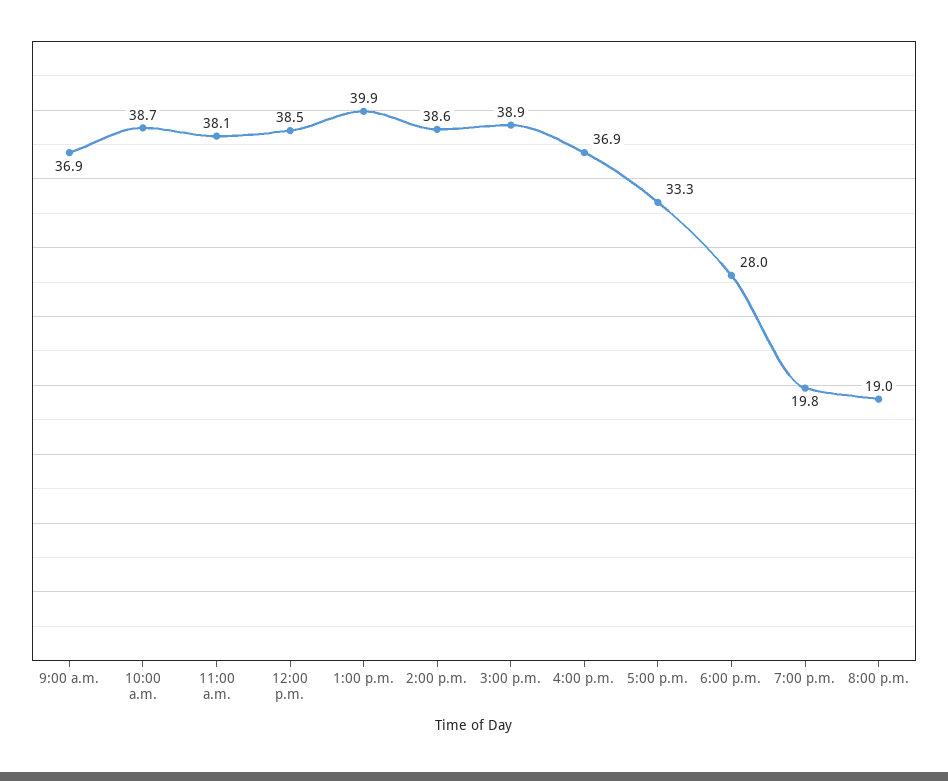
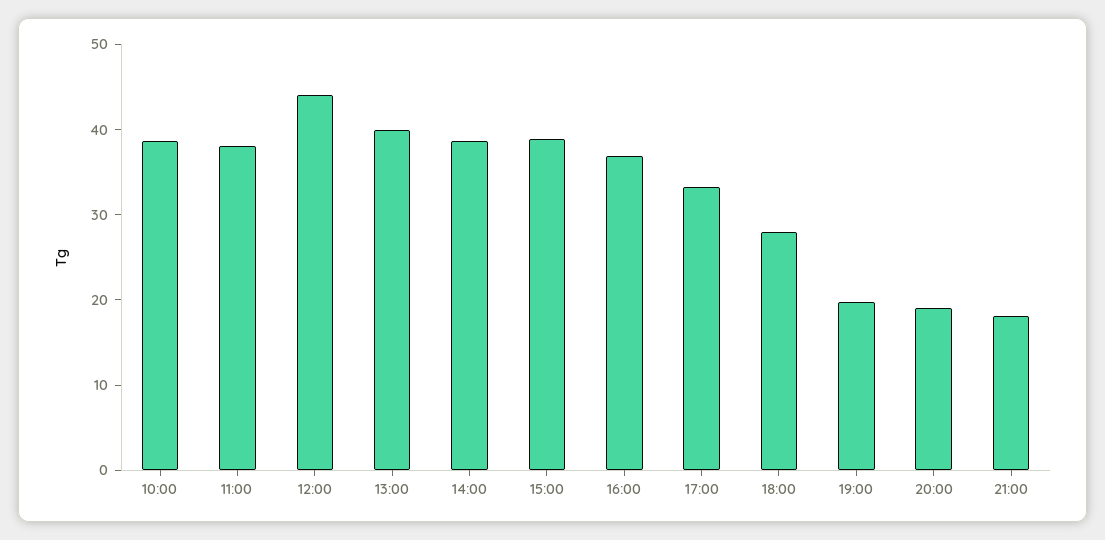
9:00 a.m.: 36.9 -> none
12:00 p.m.: 38.5 -> 44
21:00: none -> 18

